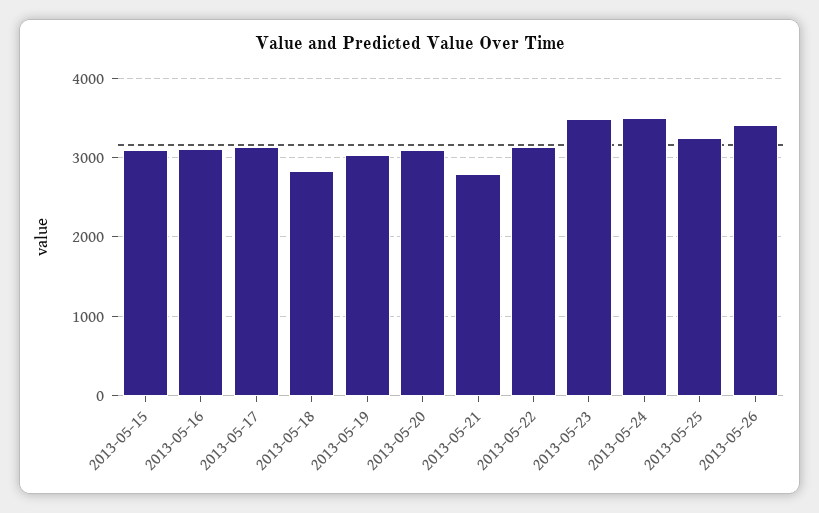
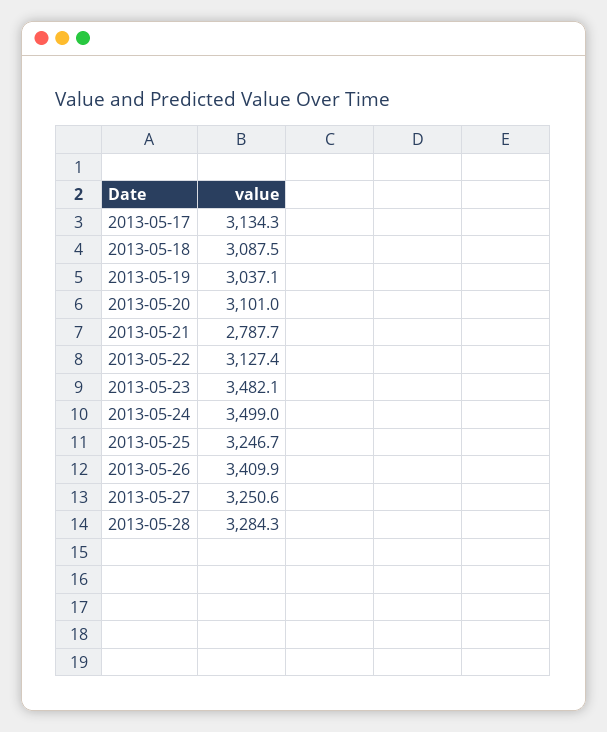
2013-05-15: 3100 -> none
2013-05-16: 3100 -> none
2013-05-18: 2800 -> 3087.5
2013-05-27: none -> 3250.6
2013-05-28: none -> 3284.3

